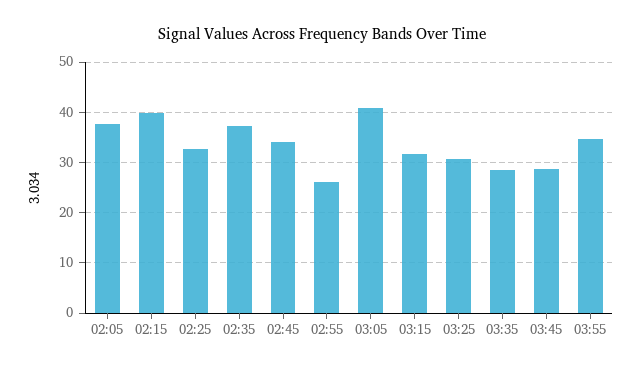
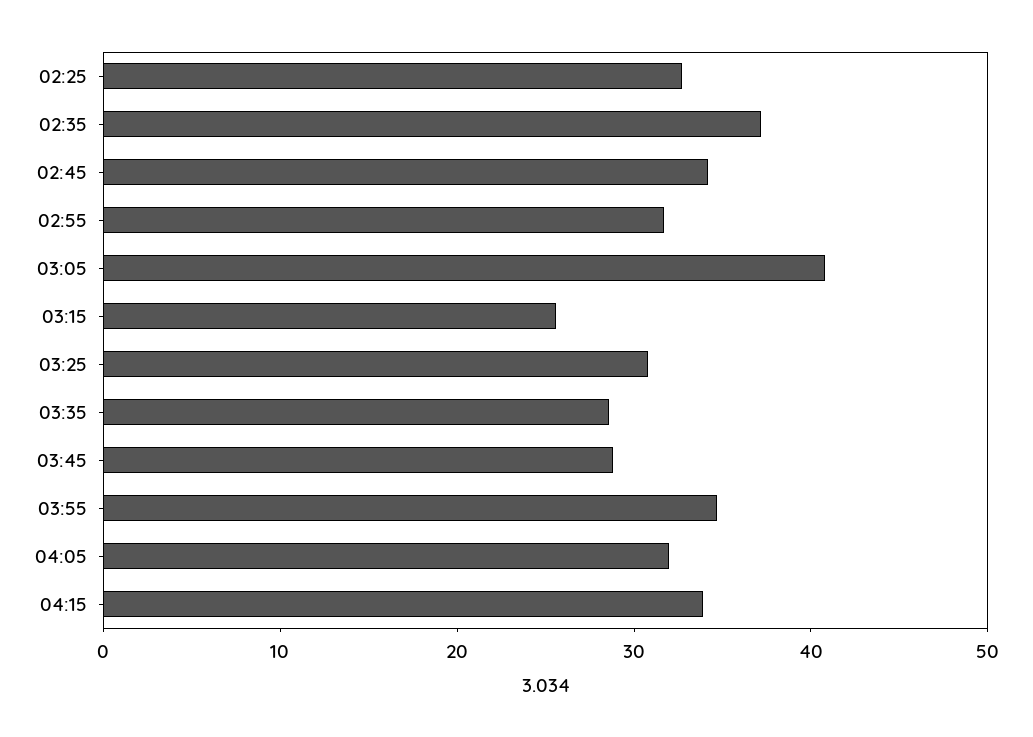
02:05: 38 -> none
02:15: 40 -> none
02:55: 26 -> 32
03:15: 32 -> 26
04:05: none -> 32
04:15: none -> 34

